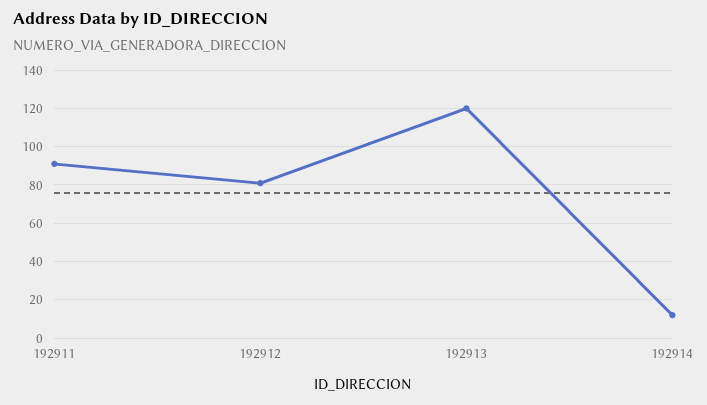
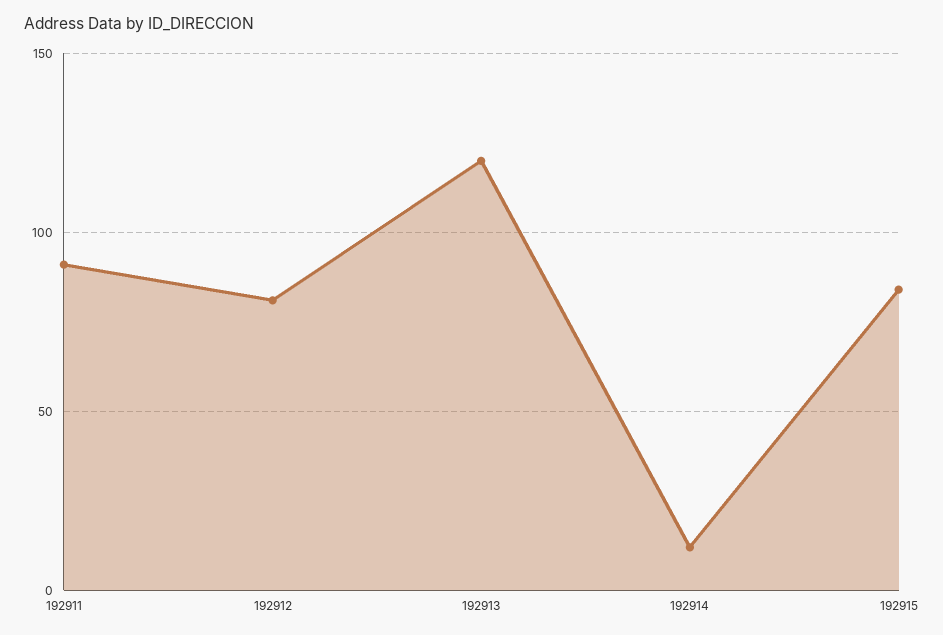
192915: none -> 85

